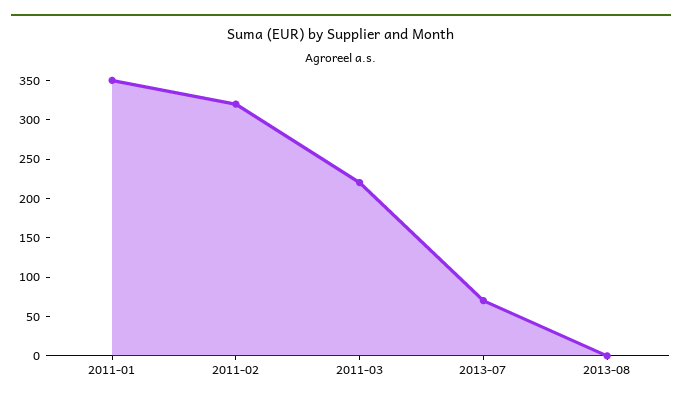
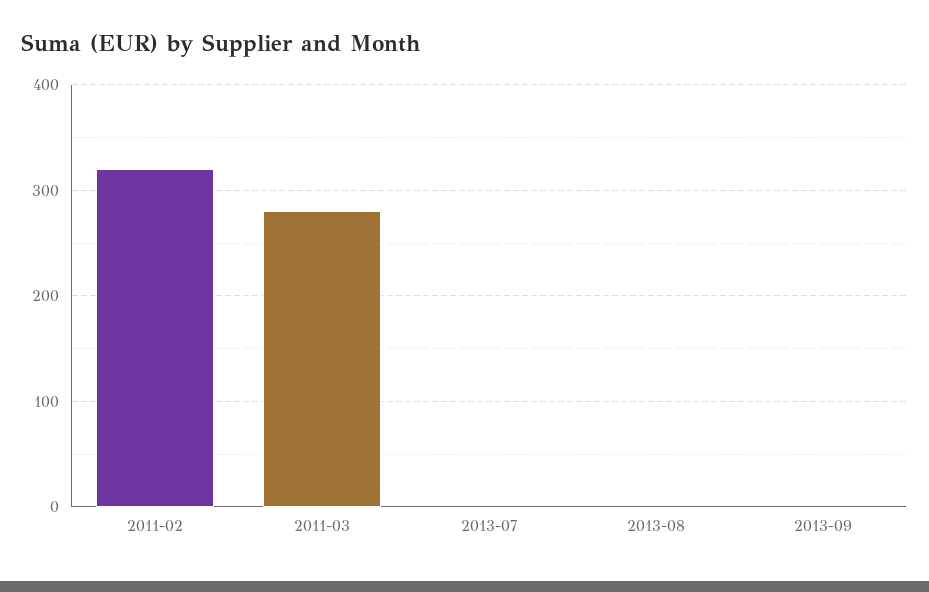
2011-01: 350 -> none
2011-03: 225 -> 280
2013-07: 75 -> 0
2013-09: none -> 0

